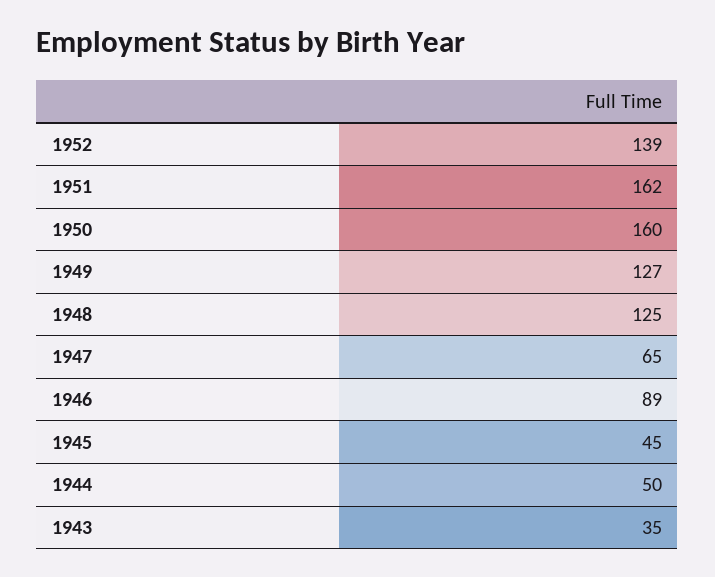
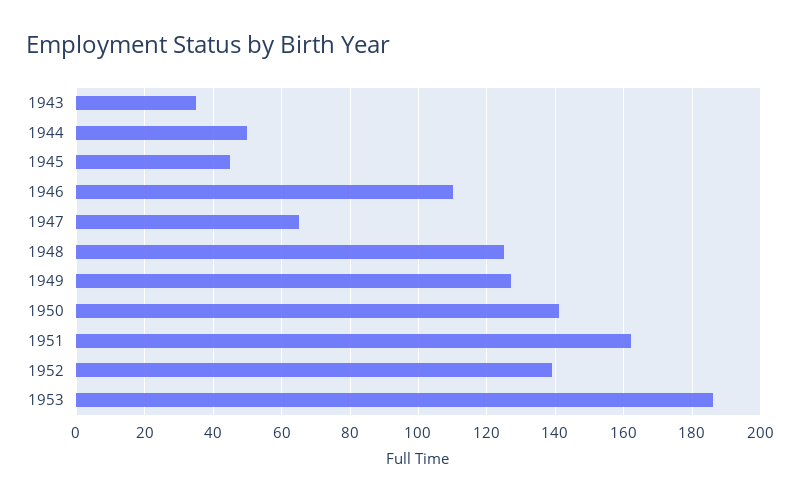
1950: 160 -> 140
1946: 89 -> 110
1953: none -> 185

